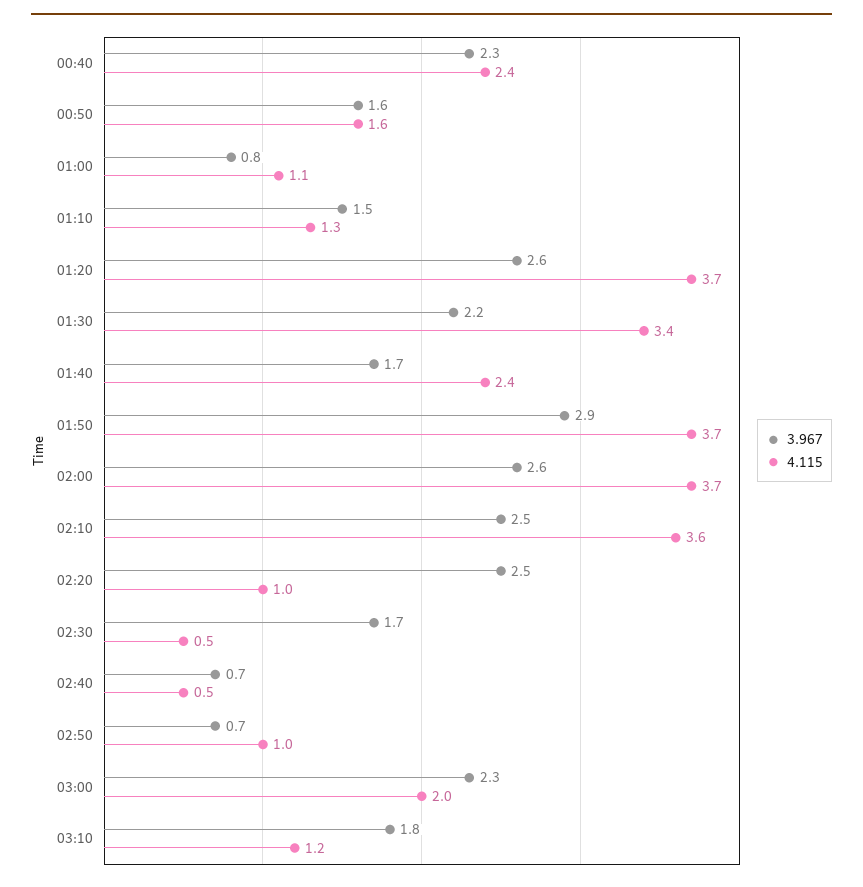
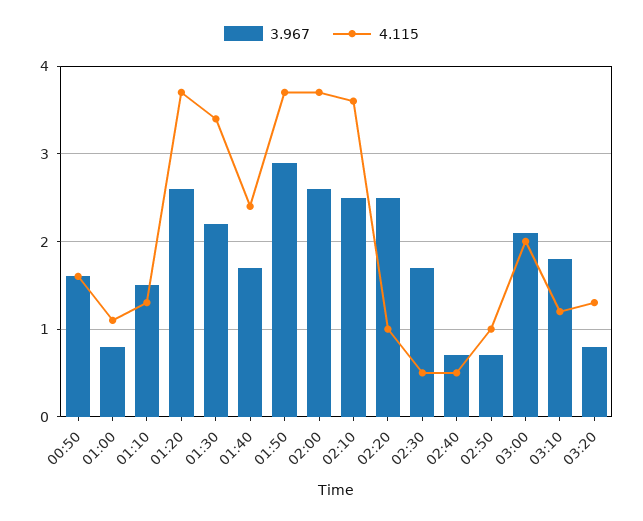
3.967, 00:40: 2.3 -> none
4.115, 00:40: 2.4 -> none
3.967, 03:00: 2.3 -> 2.1
3.967, 03:20: none -> 0.8
4.115, 03:20: none -> 1.3

